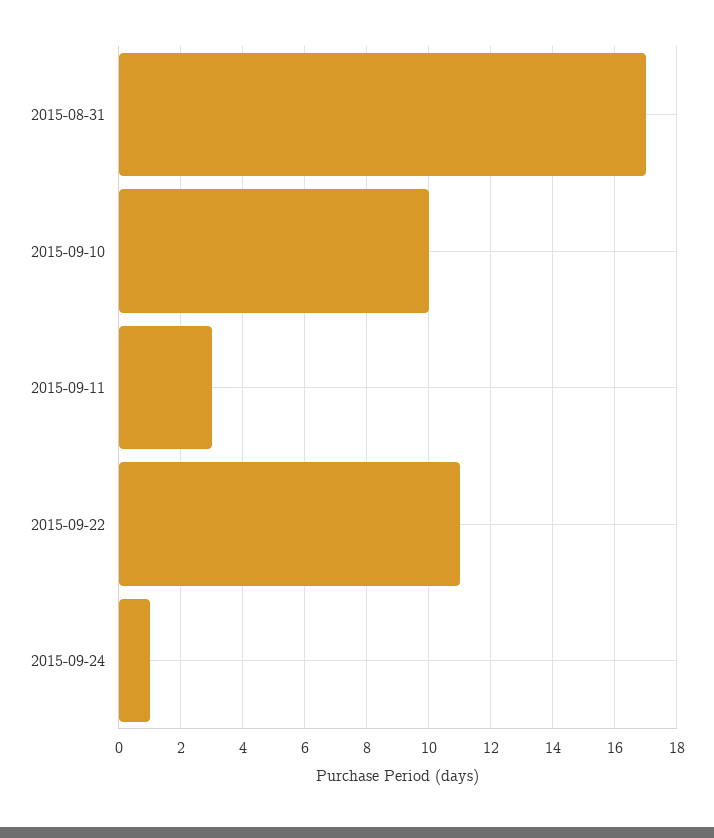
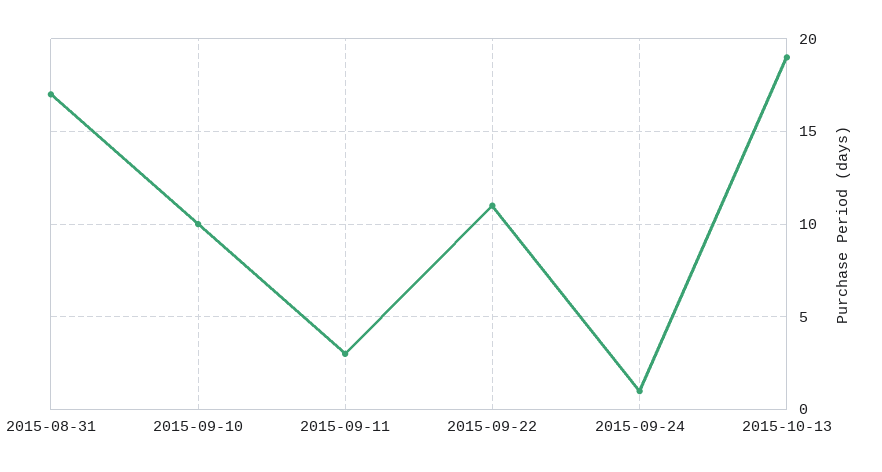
2015-10-13: none -> 19

